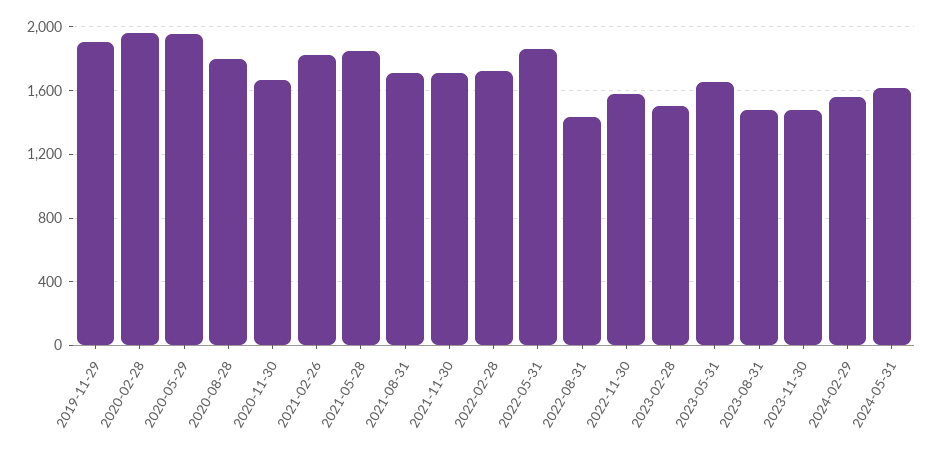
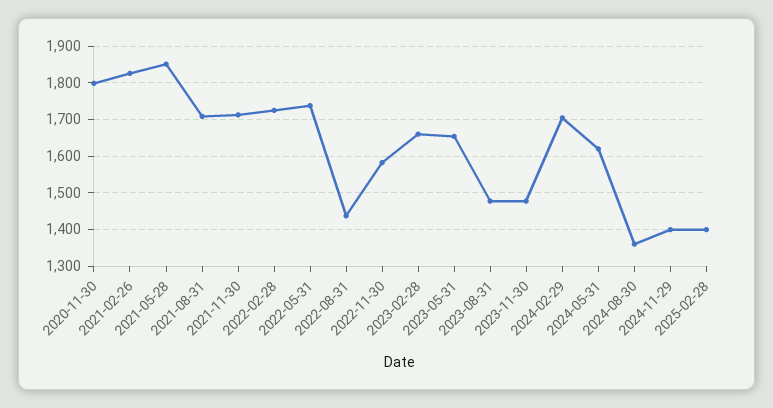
2019-11-29: 1900 -> none
2020-02-28: 1950 -> none
2020-05-29: 1950 -> none
2020-08-28: 1800 -> none
2020-11-30: 1650 -> 1800
2022-05-31: 1850 -> 1740
2023-02-28: 1500 -> 1660
2024-02-29: 1550 -> 1700
2024-08-30: none -> 1360
2024-11-29: none -> 1400
2025-02-28: none -> 1400

